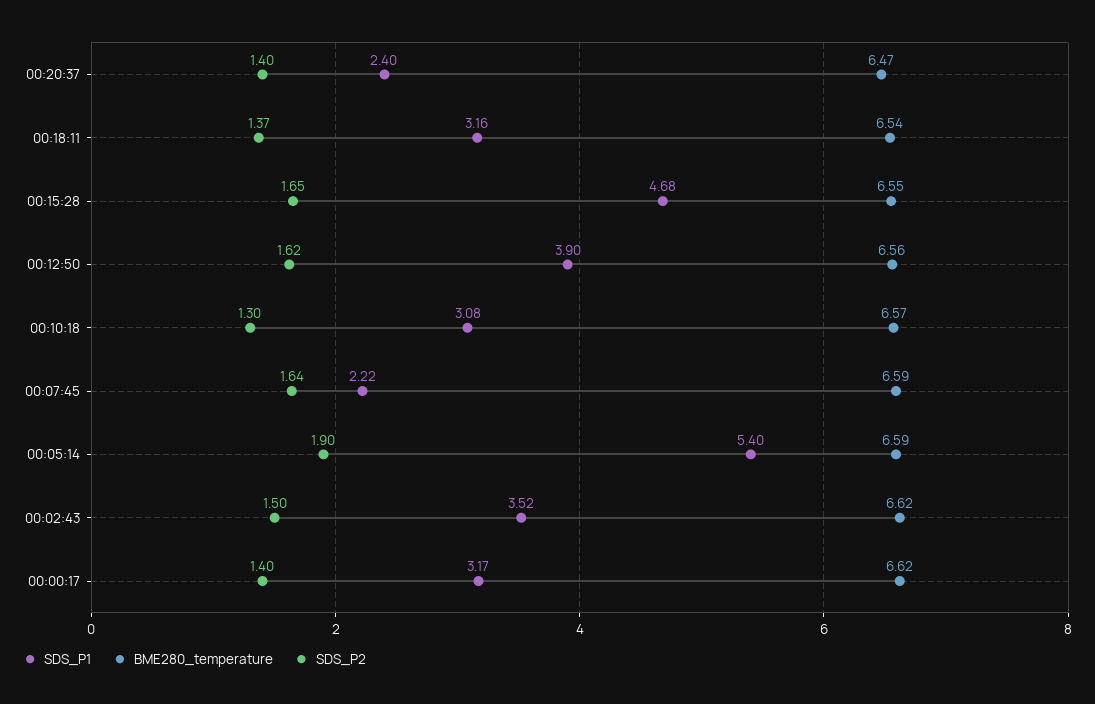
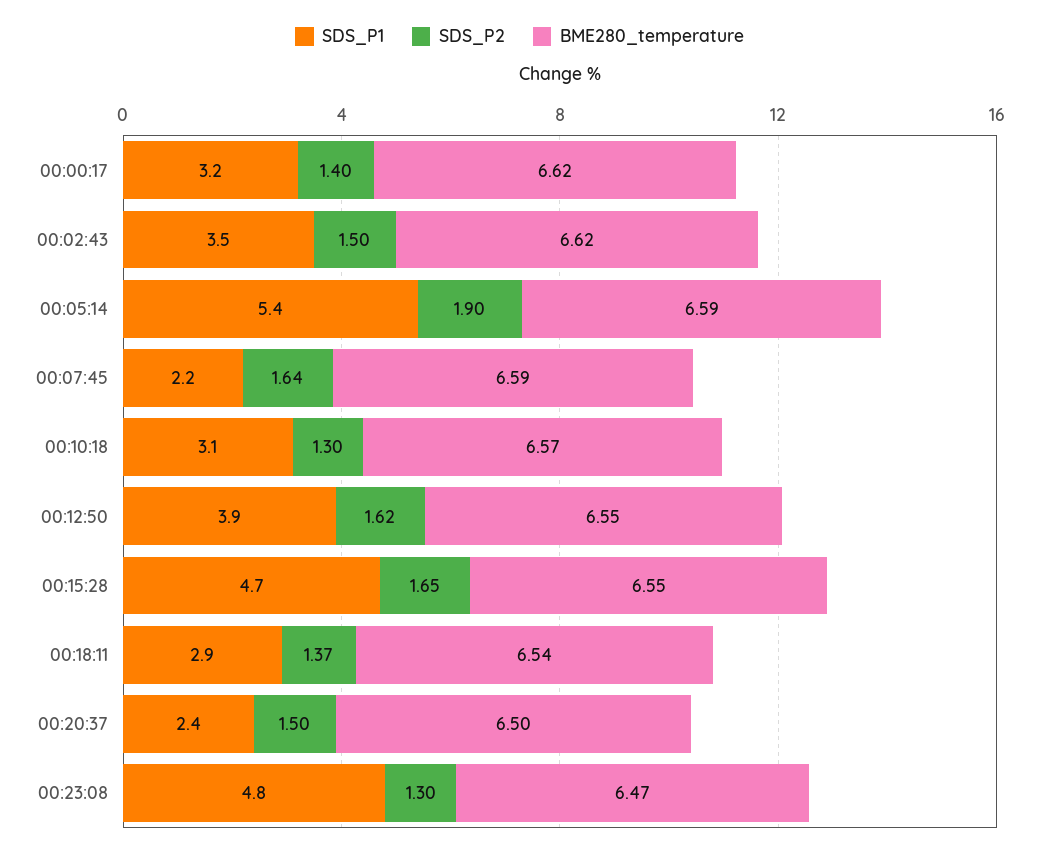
BME280_temperature, 00:20:37: 6.47 -> 6.5
SDS_P2, 00:20:37: 1.4 -> 1.5
SDS_P1, 00:18:11: 3.16 -> 2.9
BME280_temperature, 00:12:50: 6.56 -> 6.55
SDS_P1, 00:23:08: none -> 4.8
SDS_P2, 00:23:08: none -> 1.3
BME280_temperature, 00:23:08: none -> 6.47

